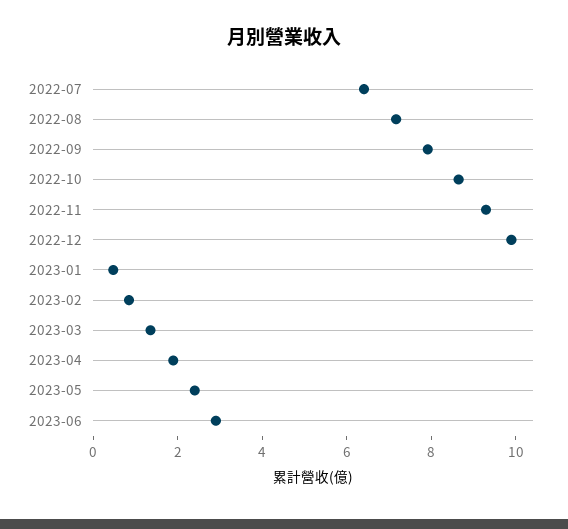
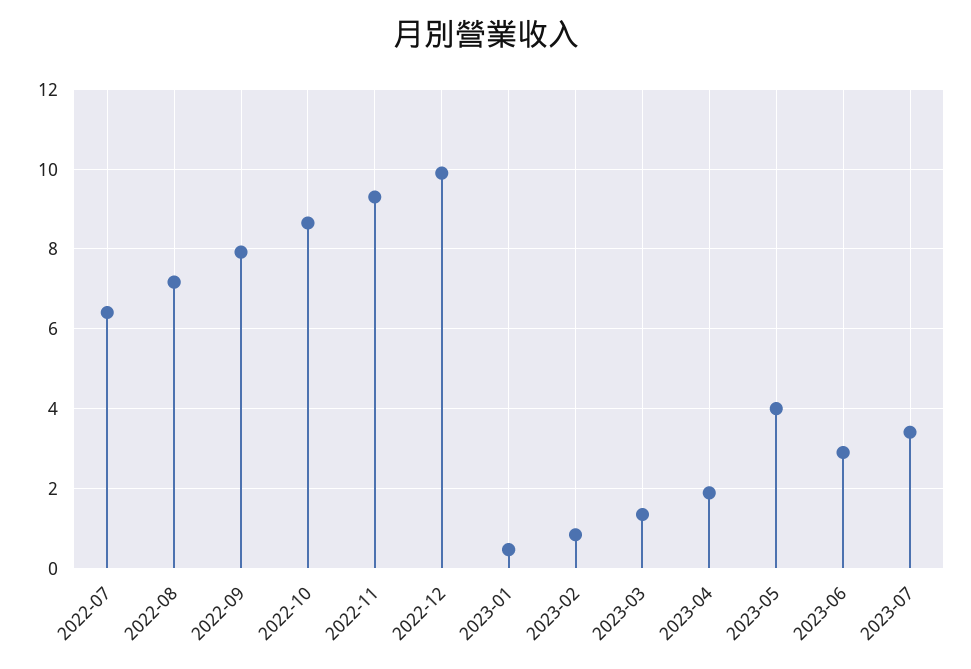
2023-05: 2.5 -> 4
2023-07: none -> 3.4

